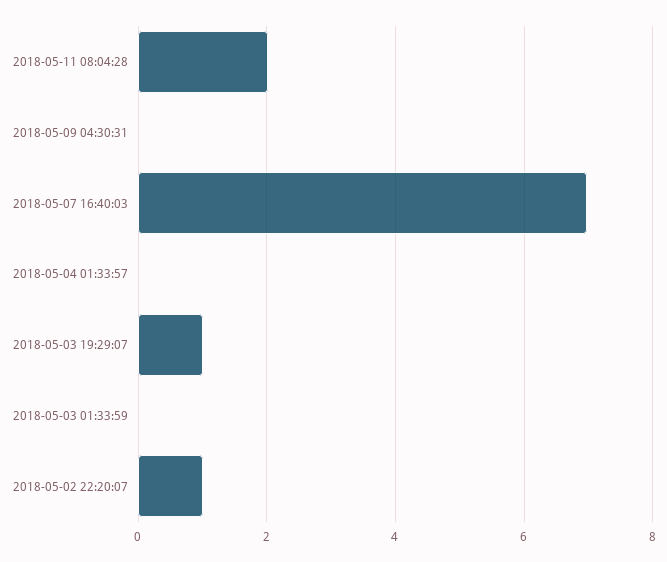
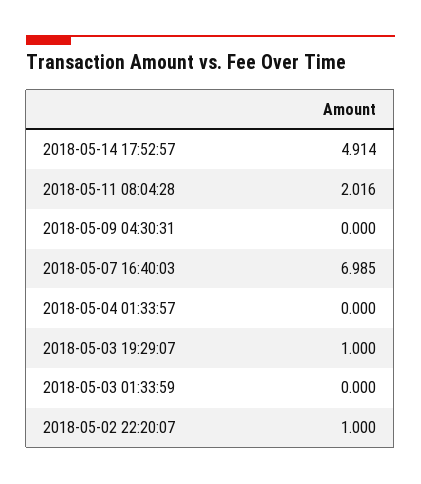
2018-05-14 17:52:57: none -> 4.914

